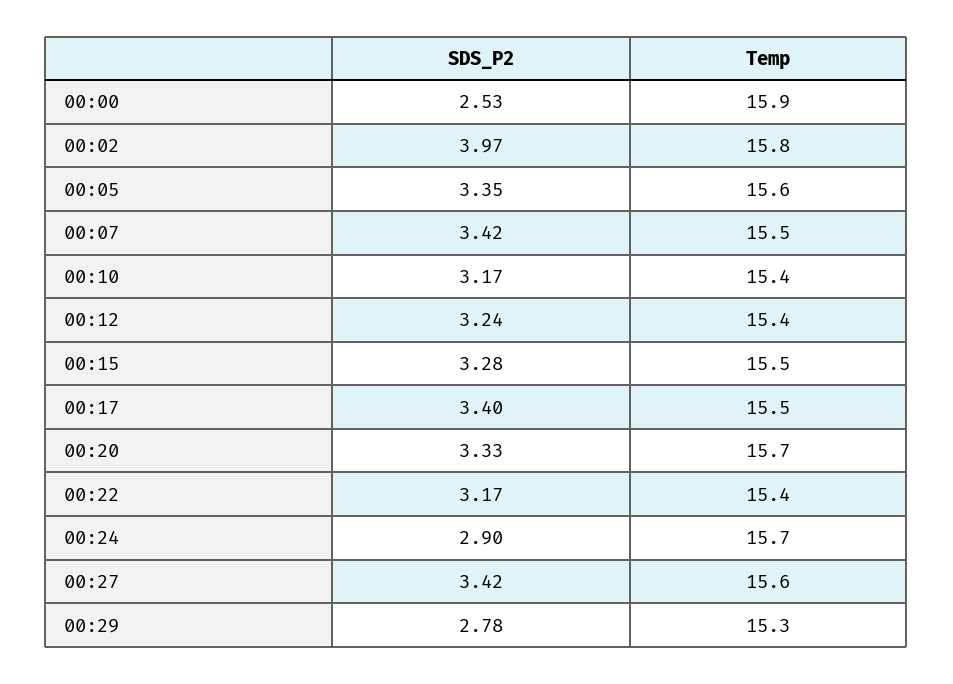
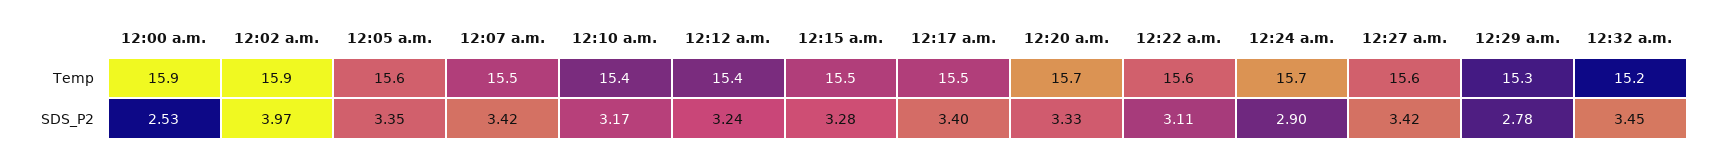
Temp, 00:02: 15.8 -> 15.9
SDS_P2, 00:22: 3.17 -> 3.11
Temp, 00:22: 15.4 -> 15.6
Temp, 12:32 a.m.: none -> 15.2
SDS_P2, 12:32 a.m.: none -> 3.45

